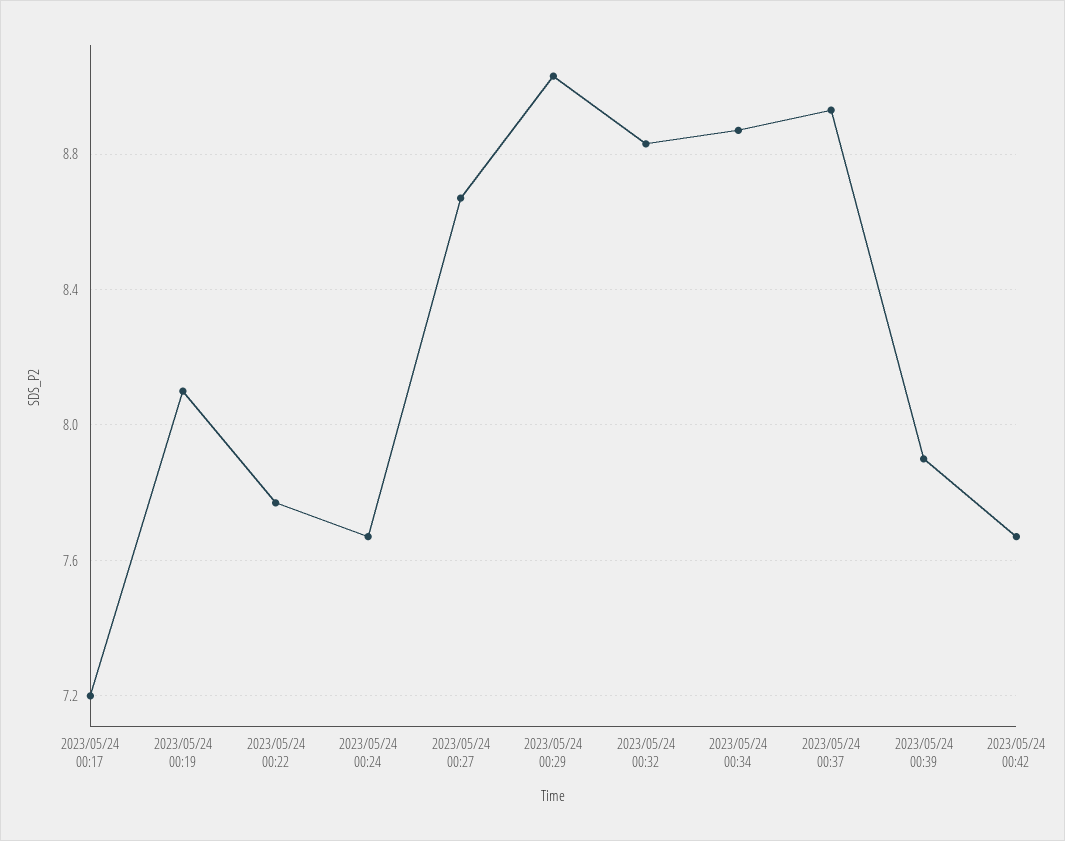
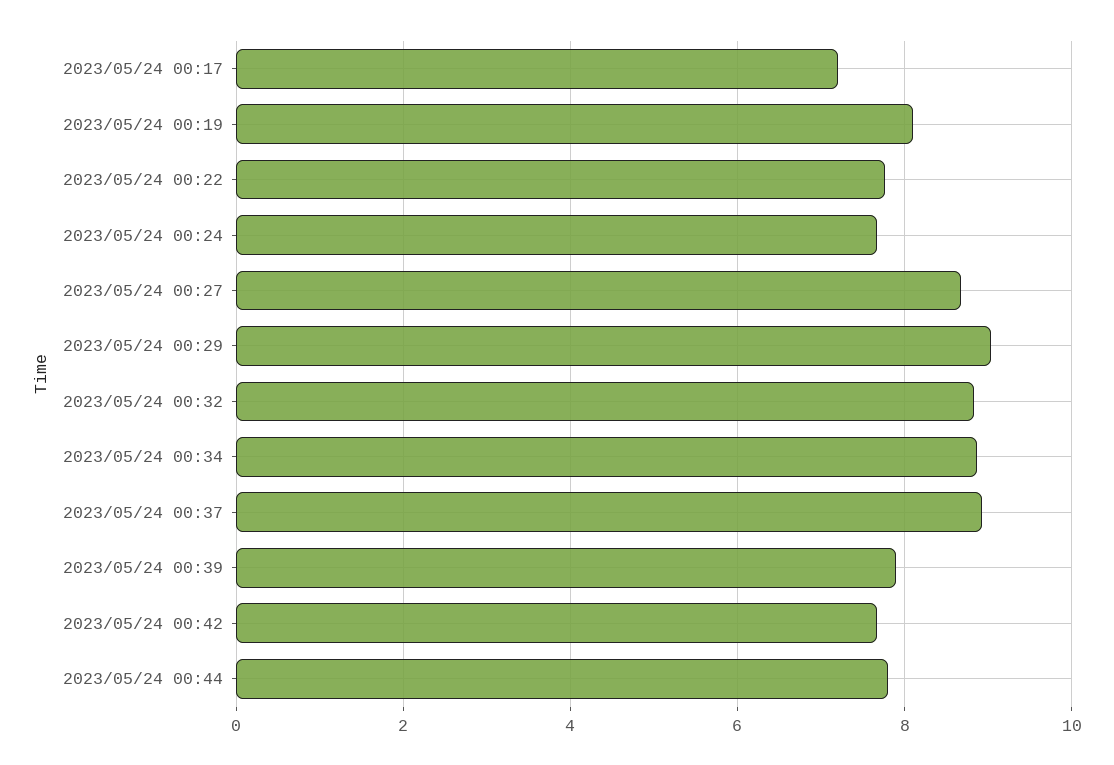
2023/05/24 00:44: none -> 7.8

